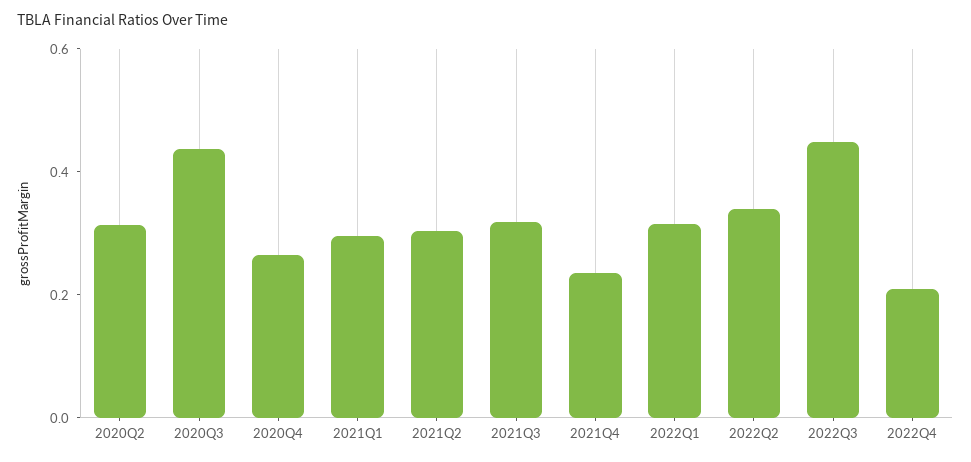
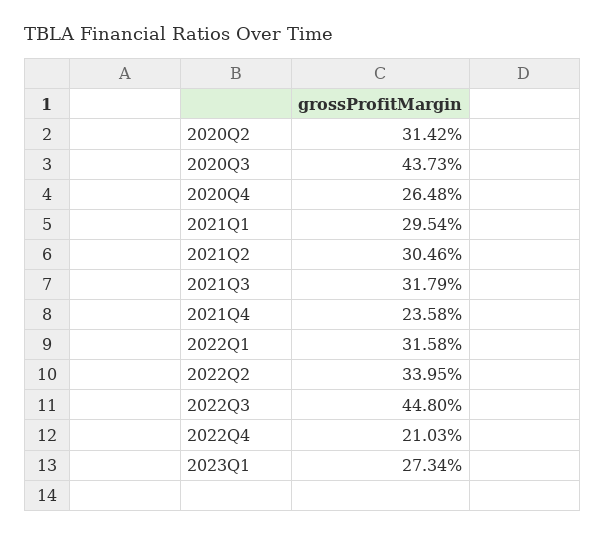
2023Q1: none -> 0.2734

